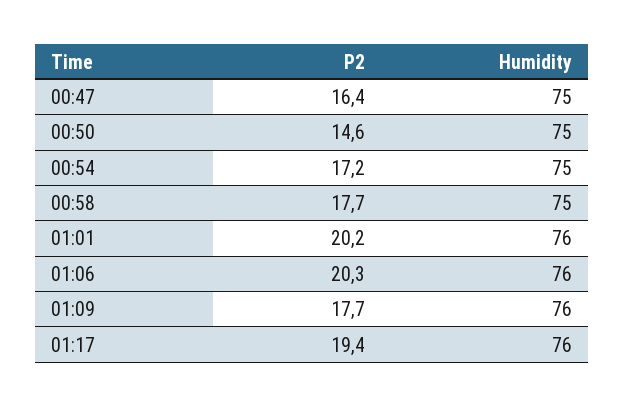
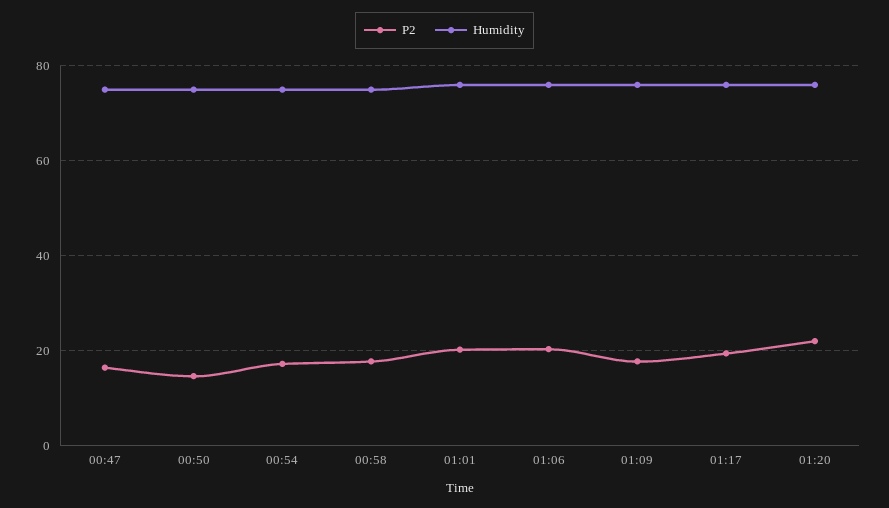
P2, 01:20: none -> 22
Humidity, 01:20: none -> 76

